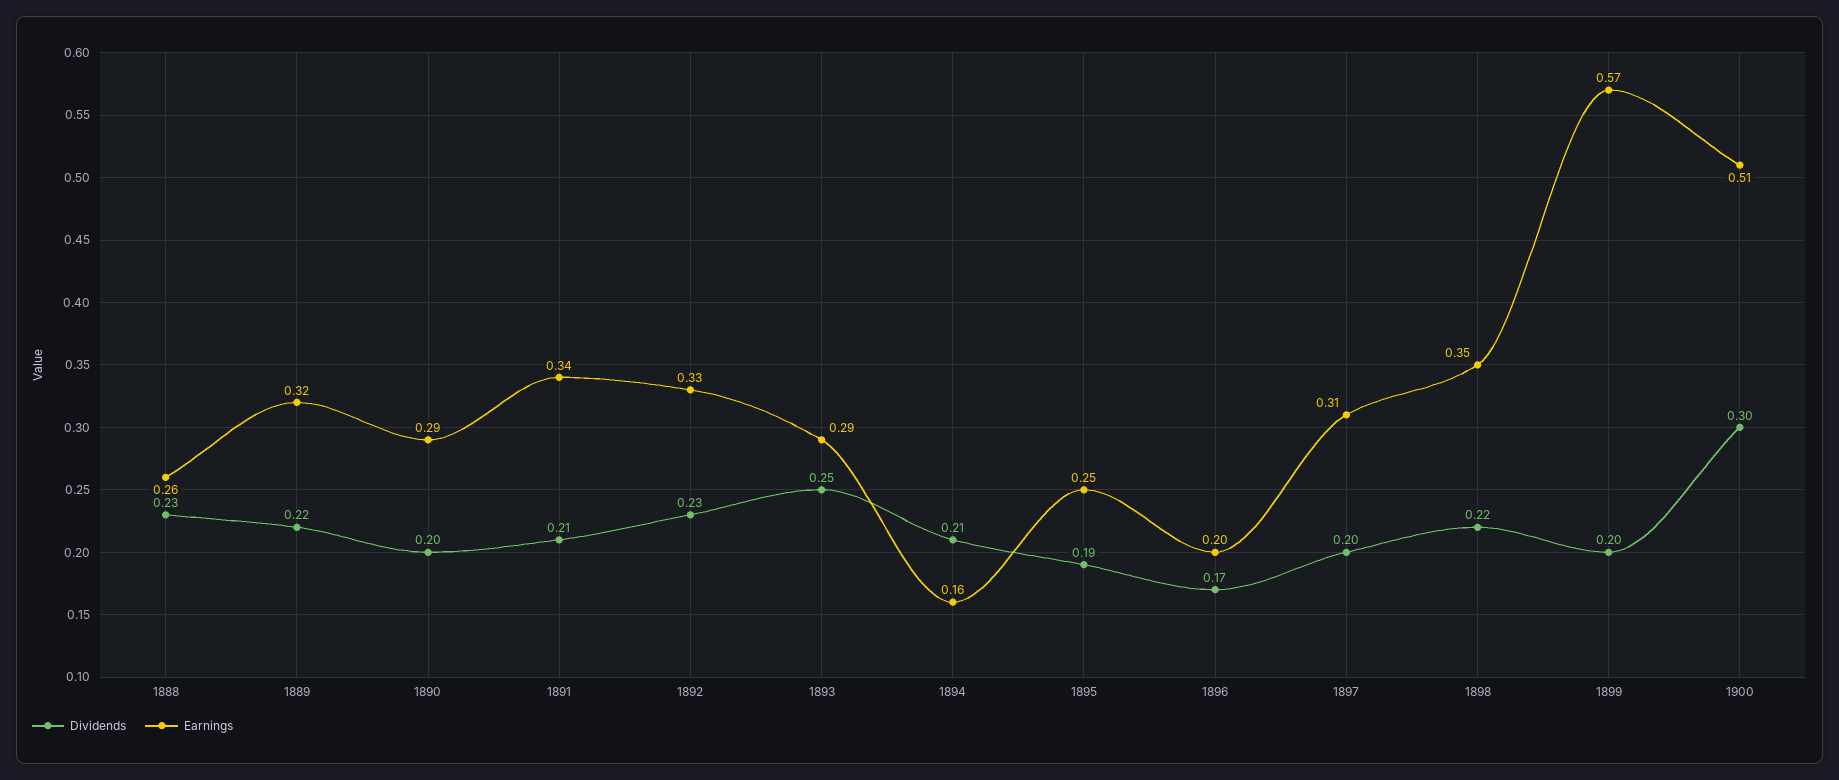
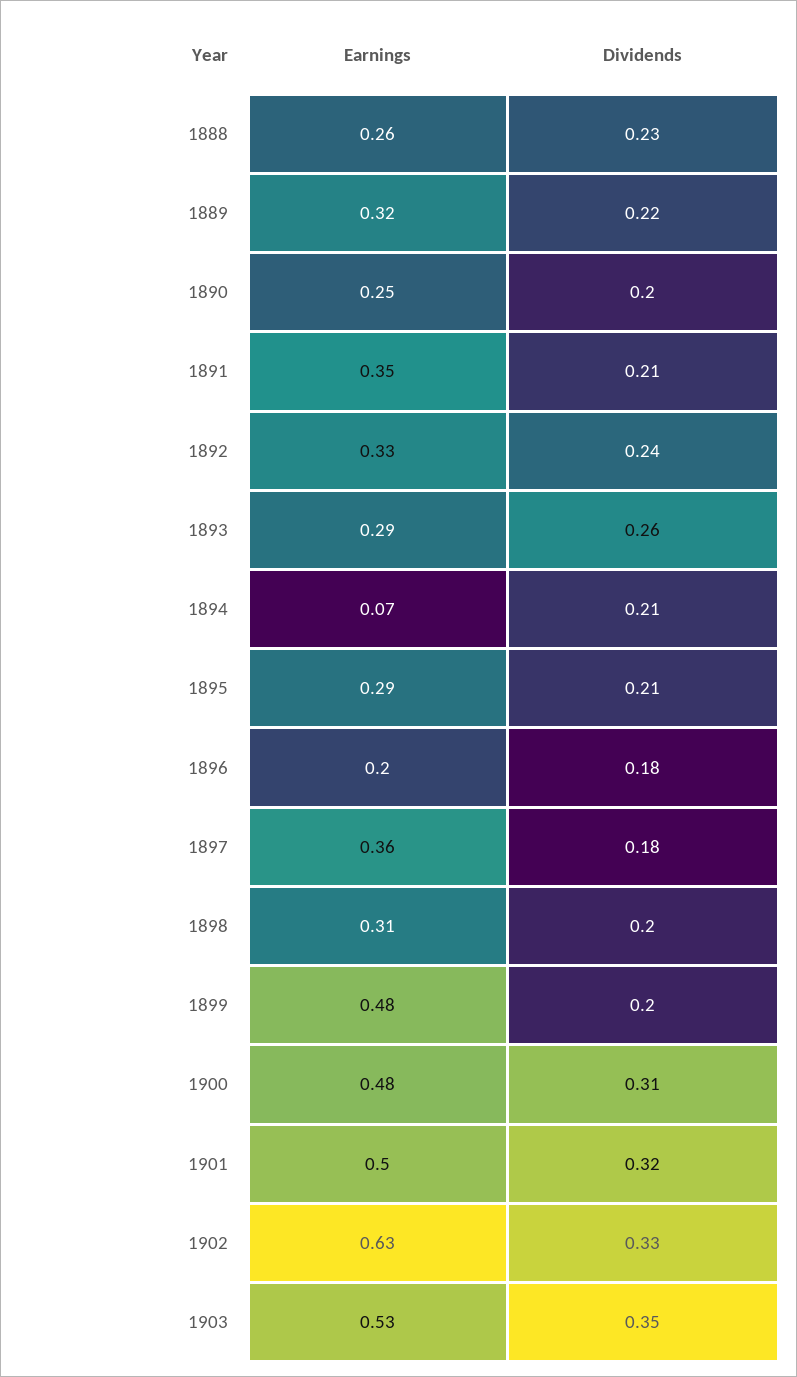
Earnings, 1890: 0.29 -> 0.25
Earnings, 1891: 0.34 -> 0.35
Dividends, 1892: 0.23 -> 0.24
Dividends, 1893: 0.25 -> 0.26
Earnings, 1894: 0.16 -> 0.07
Dividends, 1895: 0.19 -> 0.21
Earnings, 1895: 0.25 -> 0.29
Dividends, 1896: 0.17 -> 0.18
Dividends, 1897: 0.2 -> 0.18
Earnings, 1897: 0.31 -> 0.36
Dividends, 1898: 0.22 -> 0.2
Earnings, 1898: 0.35 -> 0.31
Earnings, 1899: 0.57 -> 0.48
Dividends, 1900: 0.3 -> 0.31
Earnings, 1900: 0.51 -> 0.48
Earnings, 1901: none -> 0.5
Dividends, 1901: none -> 0.32
Earnings, 1902: none -> 0.63
Dividends, 1902: none -> 0.33
Earnings, 1903: none -> 0.53
Dividends, 1903: none -> 0.35

